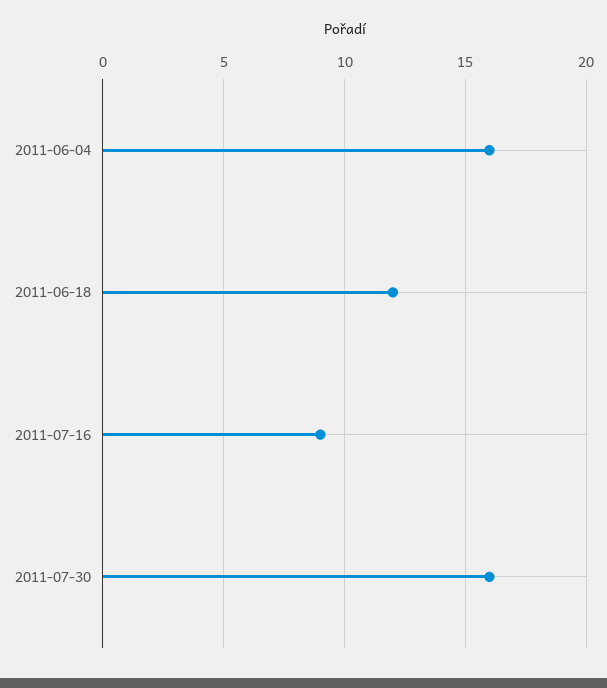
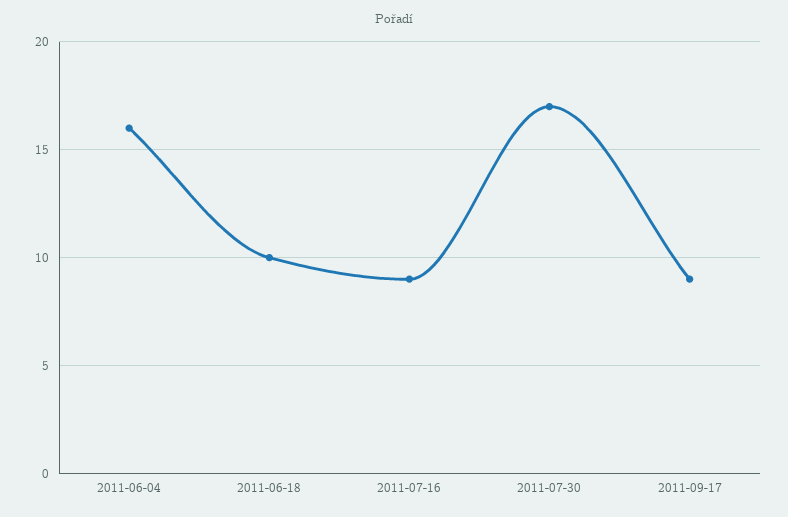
2011-06-18: 12 -> 10
2011-07-30: 16 -> 17
2011-09-17: none -> 9

